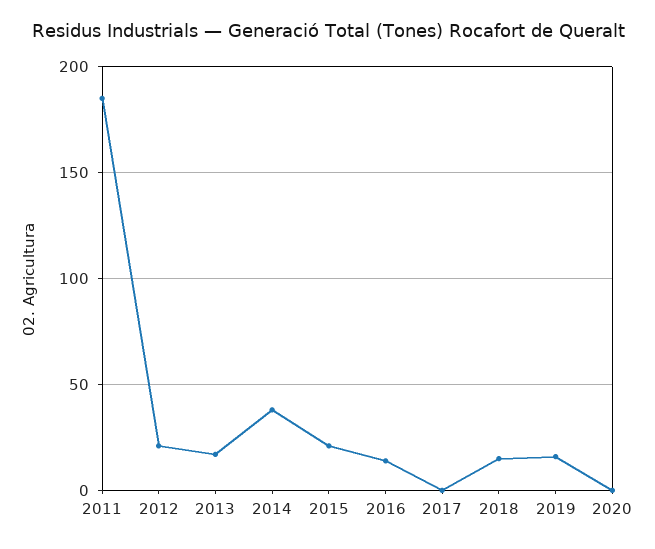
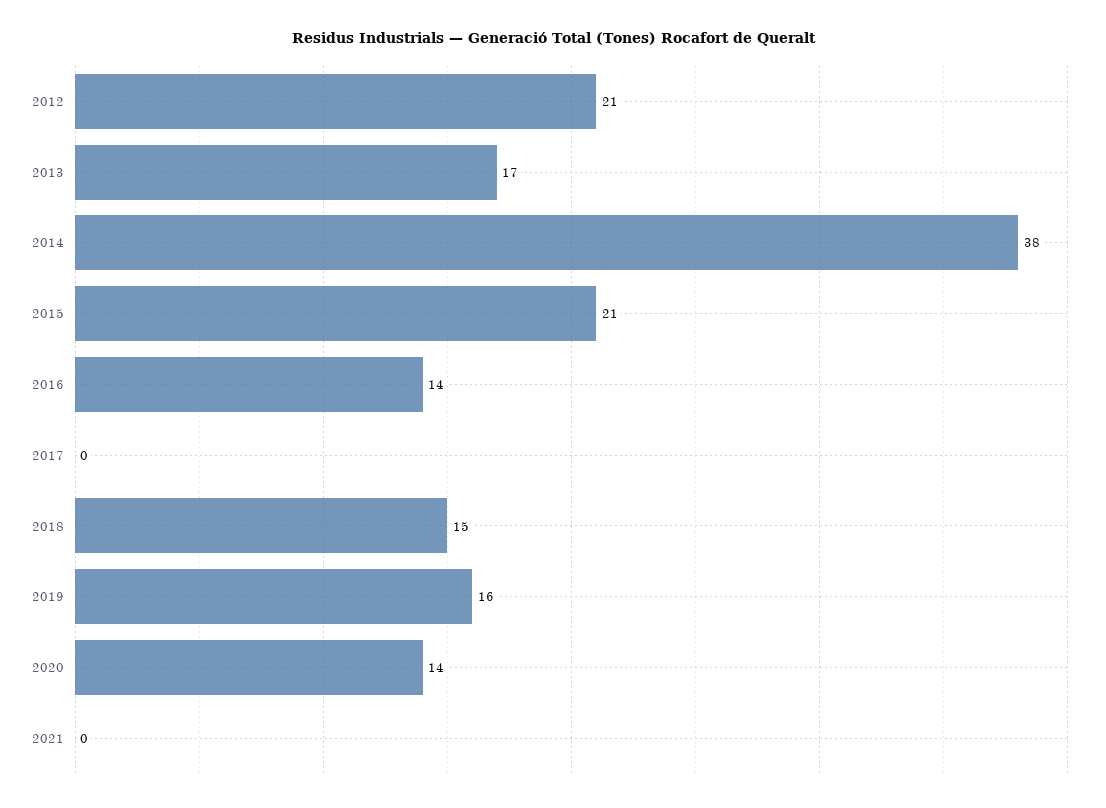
2011: 185 -> none
2020: 0 -> 14
2021: none -> 0

